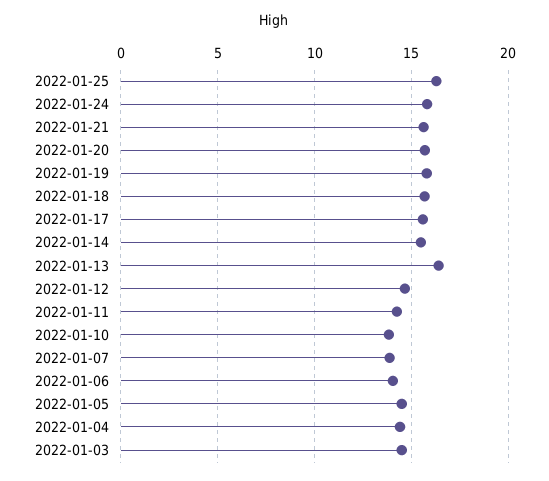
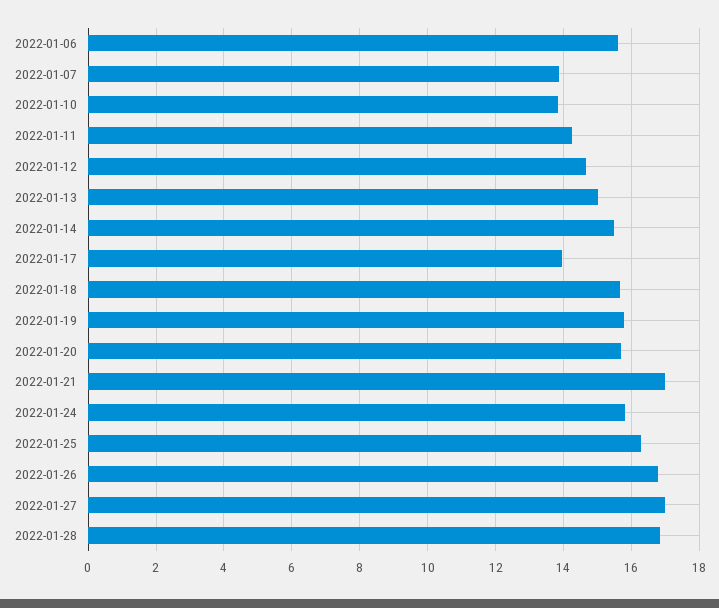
2022-01-21: 15.5 -> 17
2022-01-17: 15.5 -> 14
2022-01-13: 16.5 -> 15
2022-01-06: 14 -> 15.6
2022-01-05: 14.5 -> none
2022-01-04: 14.5 -> none
2022-01-03: 14.5 -> none
2022-01-26: none -> 16.8
2022-01-27: none -> 17
2022-01-28: none -> 16.8

